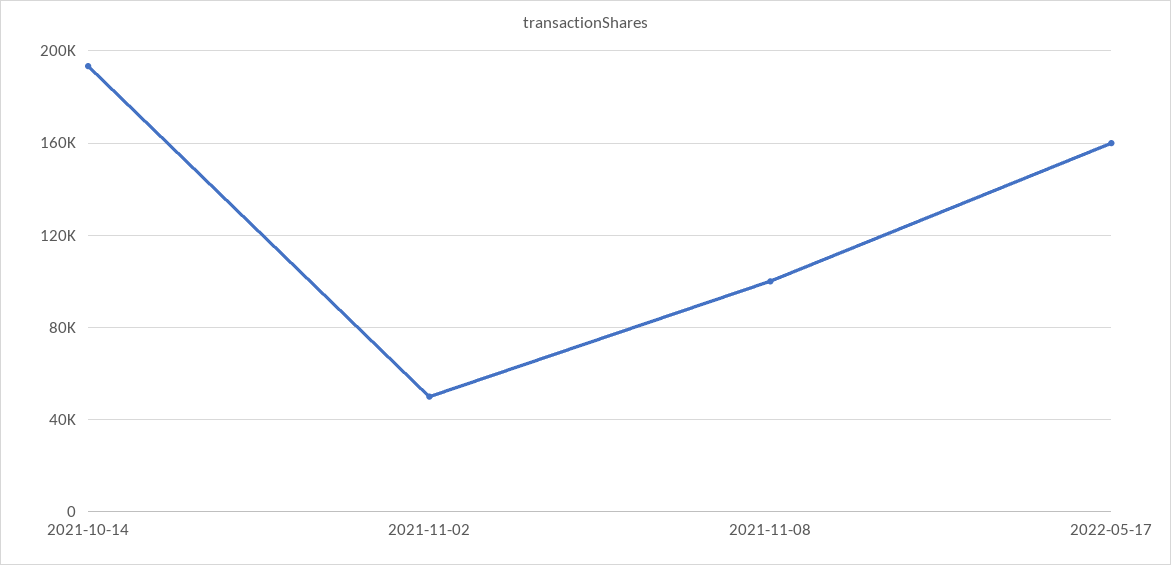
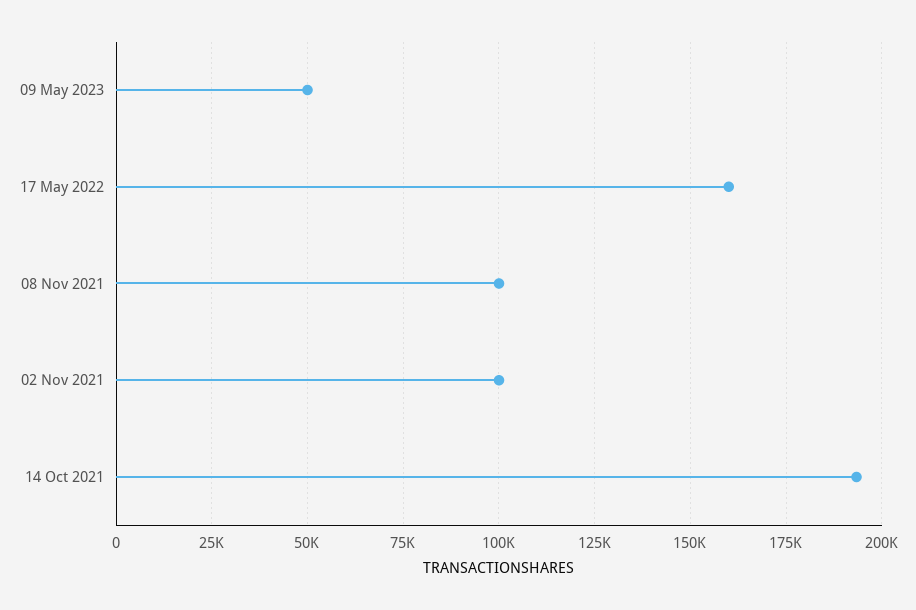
2021-11-02: 50000 -> 100000
09 May 2023: none -> 50000

